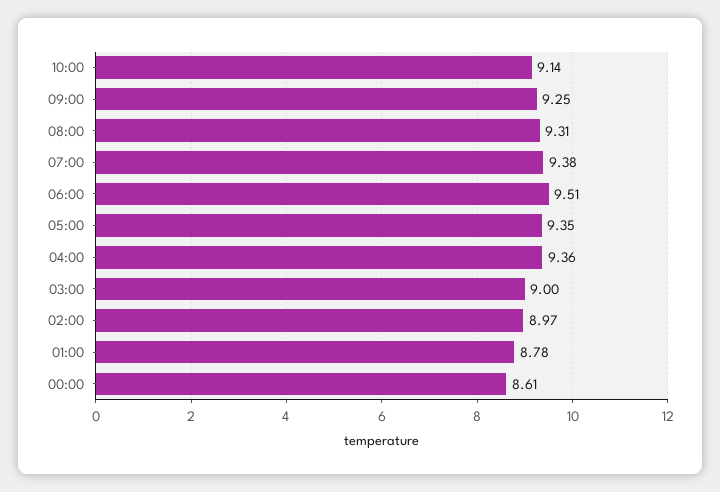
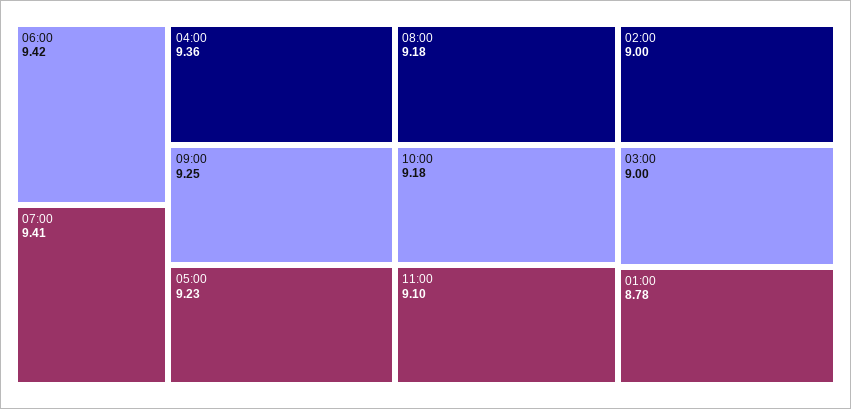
10:00: 9.14 -> 9.18
08:00: 9.31 -> 9.18
07:00: 9.38 -> 9.41
06:00: 9.51 -> 9.42
05:00: 9.35 -> 9.23
02:00: 8.97 -> 9
00:00: 8.61 -> none
11:00: none -> 9.1

